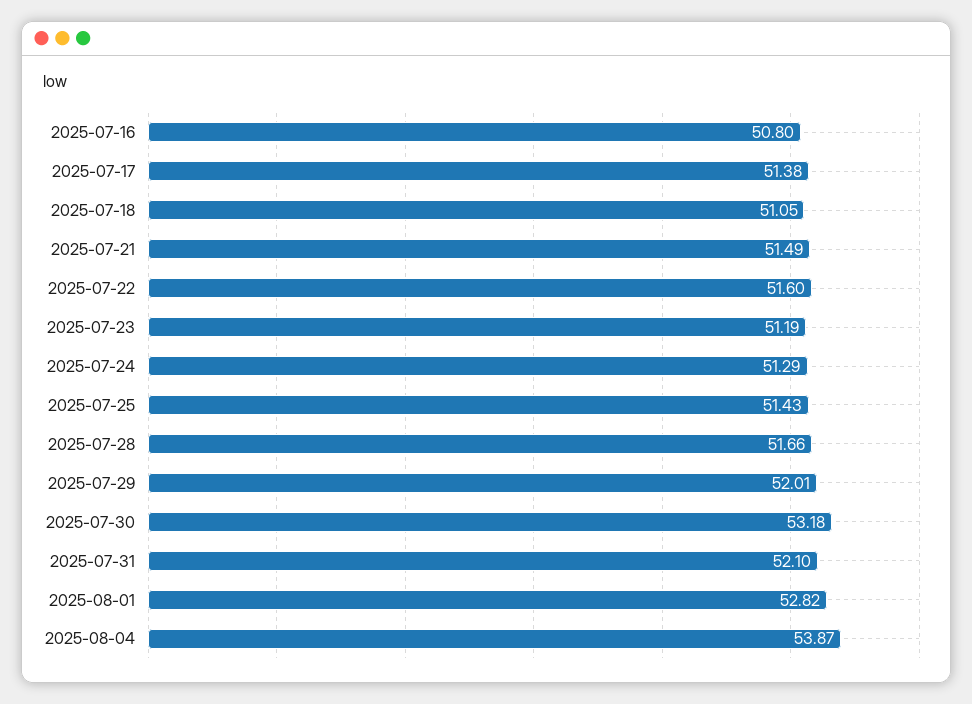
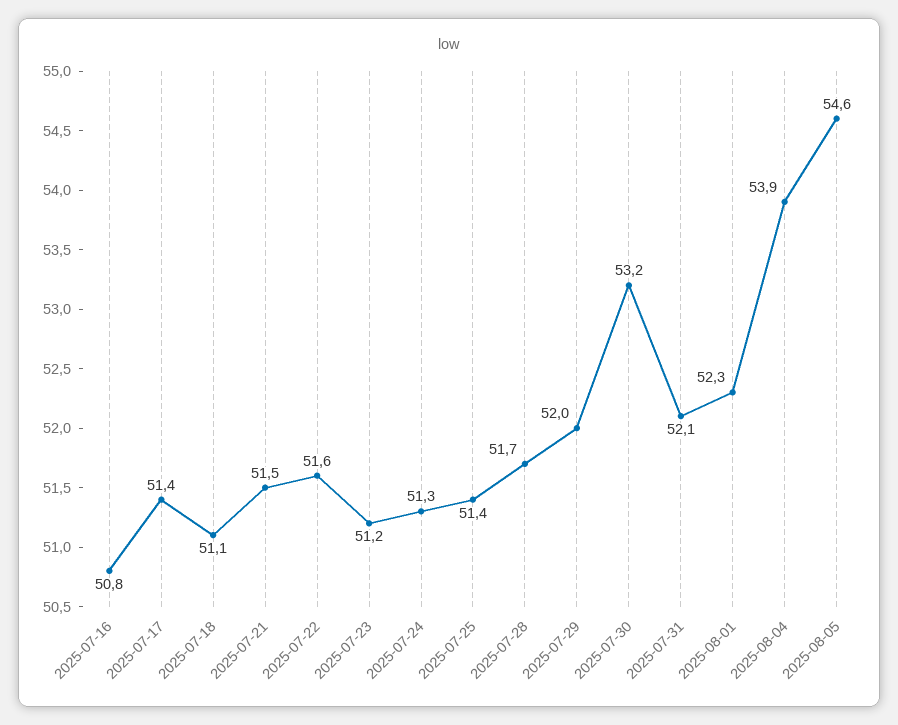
2025-08-01: 52.82 -> 52.3
2025-08-05: none -> 54.6

